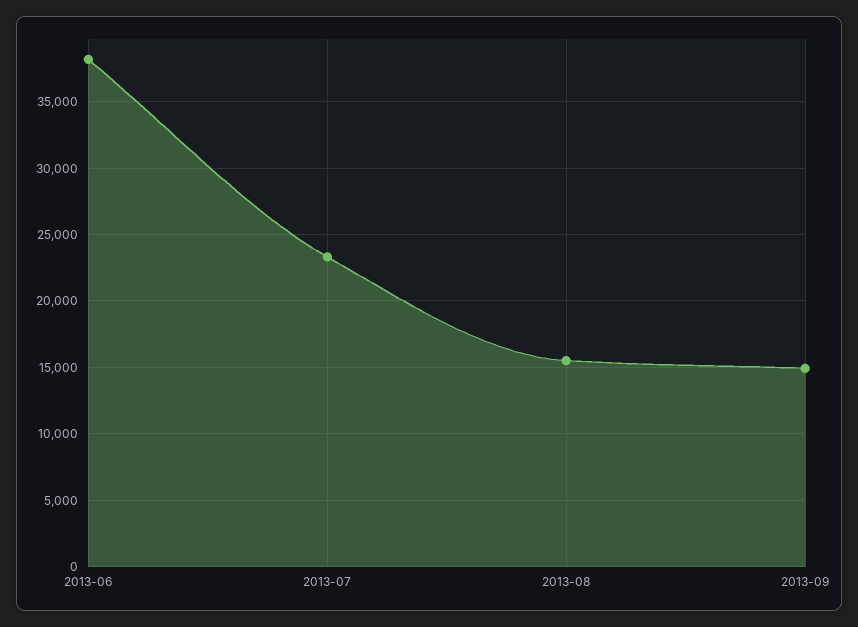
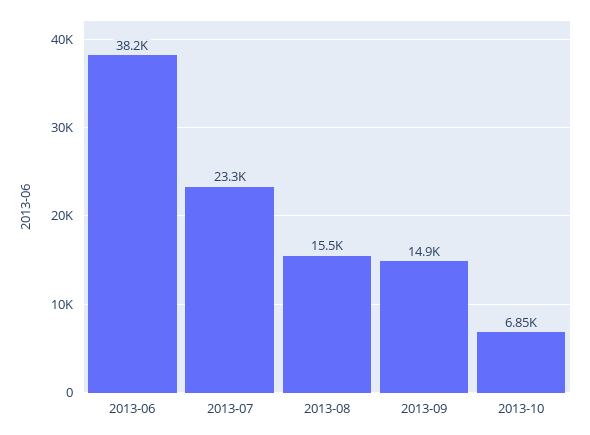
2013-10: none -> 6850

